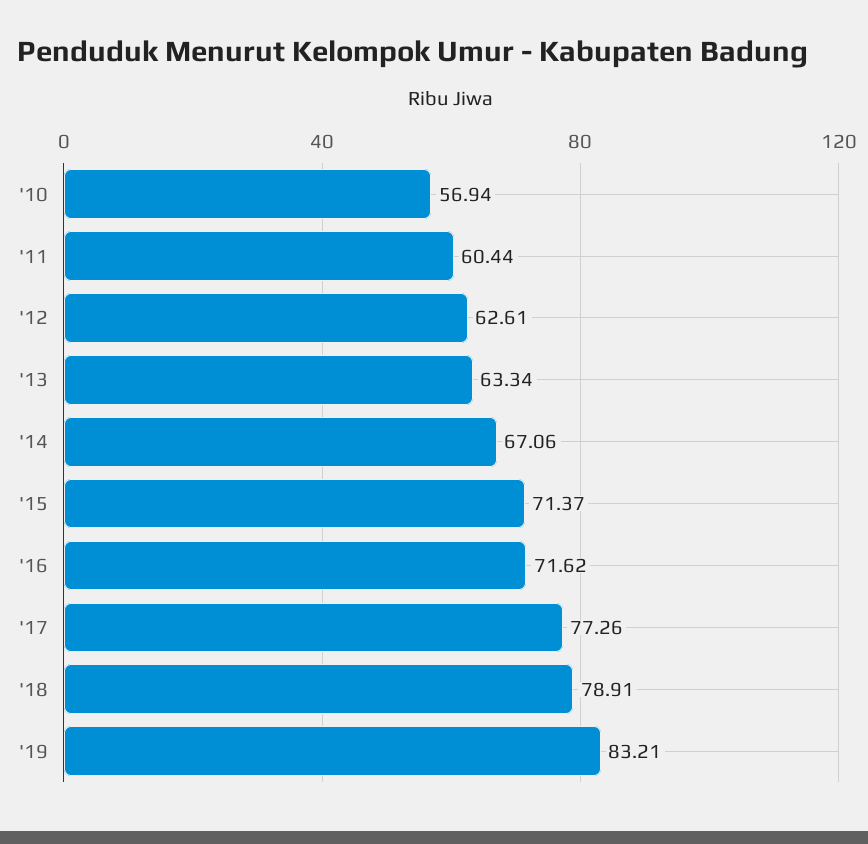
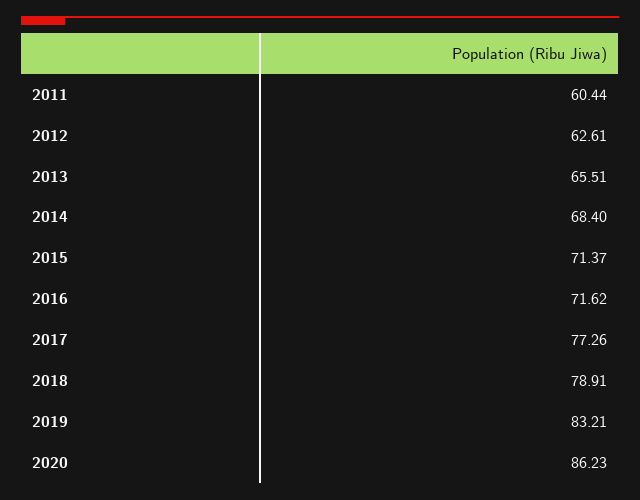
'10: 56.94 -> none
'13: 63.34 -> 65.51
'14: 67.06 -> 68.4
2020: none -> 86.23

